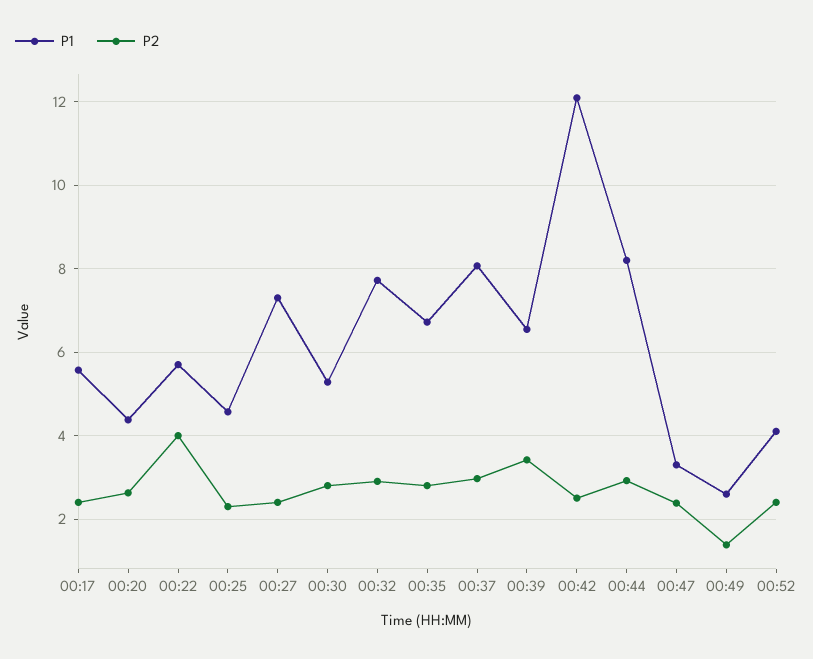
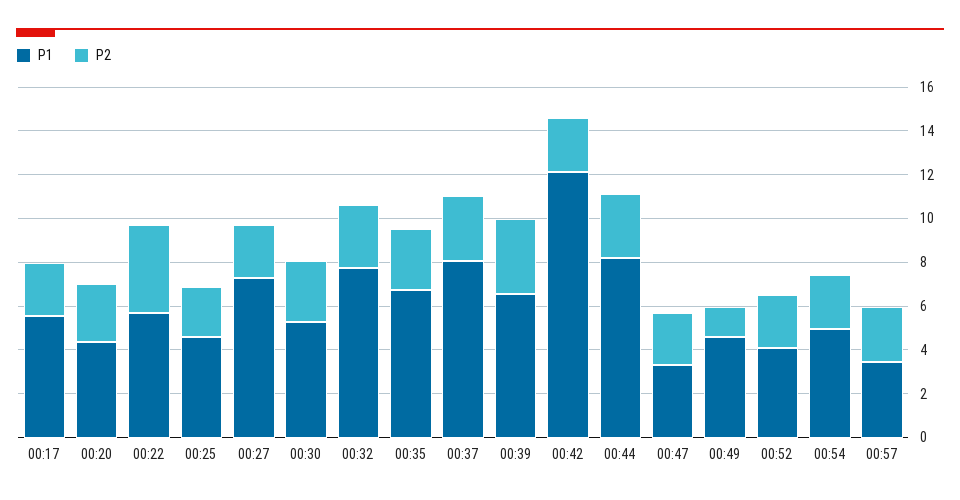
P1, 00:49: 2.6 -> 4.5
P1, 00:54: none -> 5
P2, 00:54: none -> 2.5
P1, 00:57: none -> 3.5
P2, 00:57: none -> 2.5

